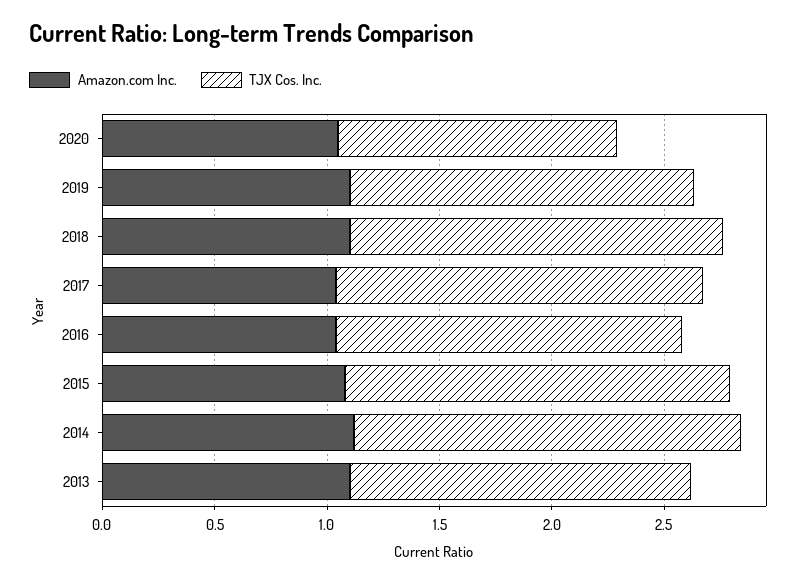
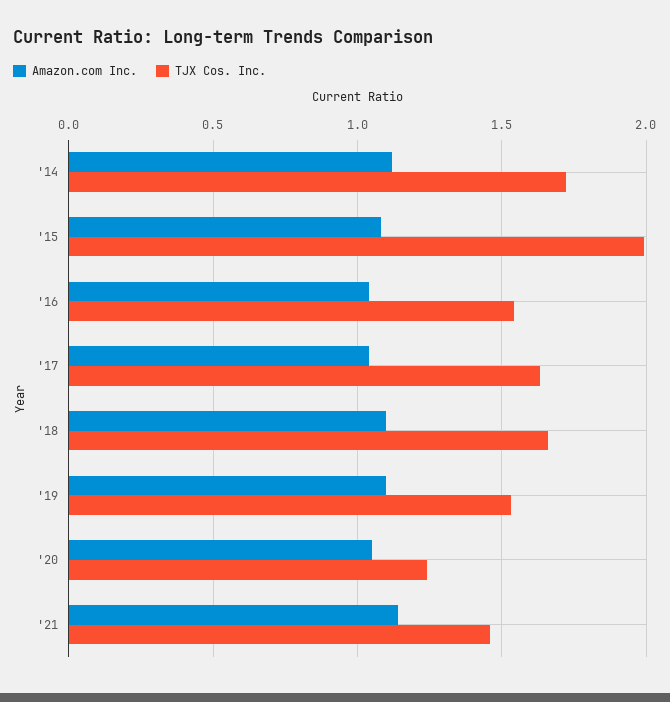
TJX Cos. Inc., 2015: 1.7 -> 2
Amazon.com Inc., 2013: 1.1 -> none
TJX Cos. Inc., 2013: 1.5 -> none
Amazon.com Inc., '21: none -> 1.15
TJX Cos. Inc., '21: none -> 1.45

